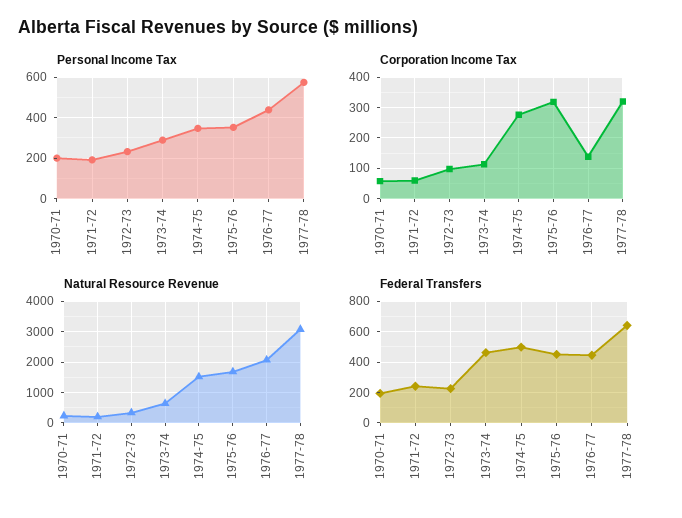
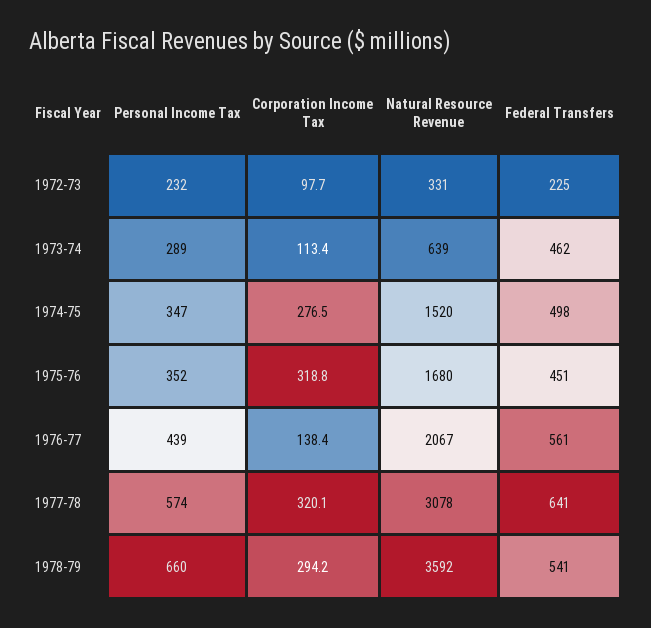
Personal Income Tax, 1970-71: 200 -> none
Personal Income Tax, 1971-72: 200 -> none
Corporation Income Tax, 1970-71: 60 -> none
Corporation Income Tax, 1971-72: 60 -> none
Natural Resource Revenue, 1970-71: 200 -> none
Natural Resource Revenue, 1971-72: 200 -> none
Federal Transfers, 1970-71: 200 -> none
Federal Transfers, 1971-72: 250 -> none
Federal Transfers, 1976-77: 450 -> 561
Personal Income Tax, 1978-79: none -> 660
Corporation Income Tax, 1978-79: none -> 294.2
Natural Resource Revenue, 1978-79: none -> 3592
Federal Transfers, 1978-79: none -> 541

